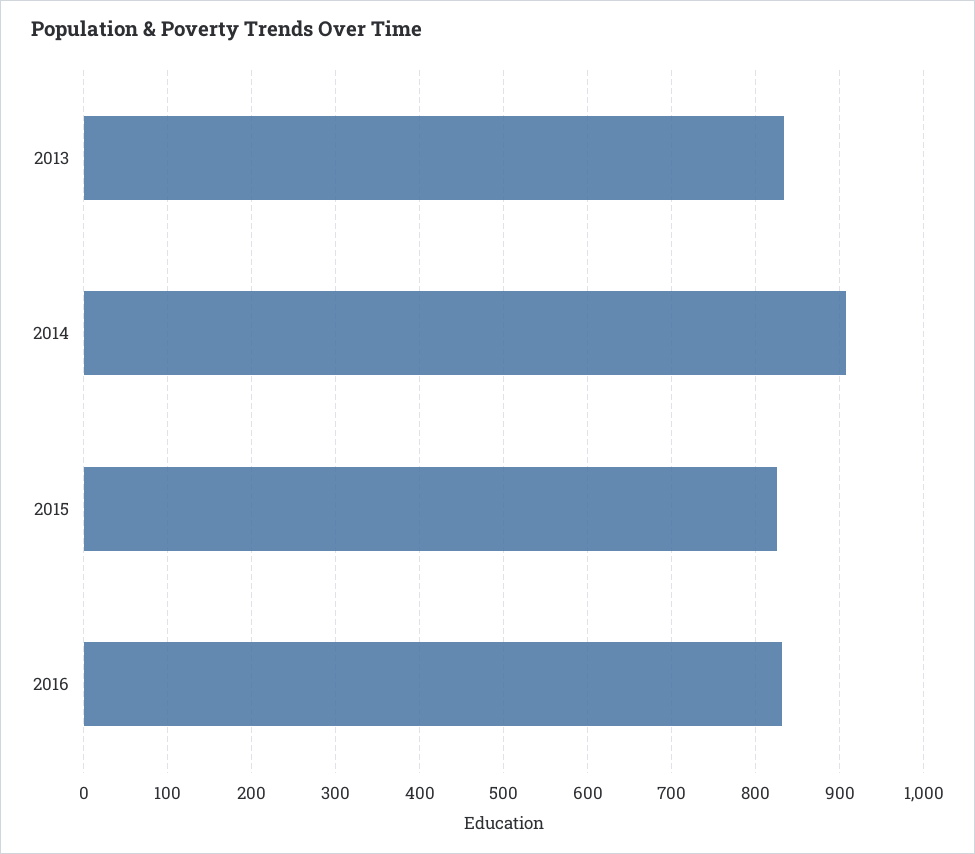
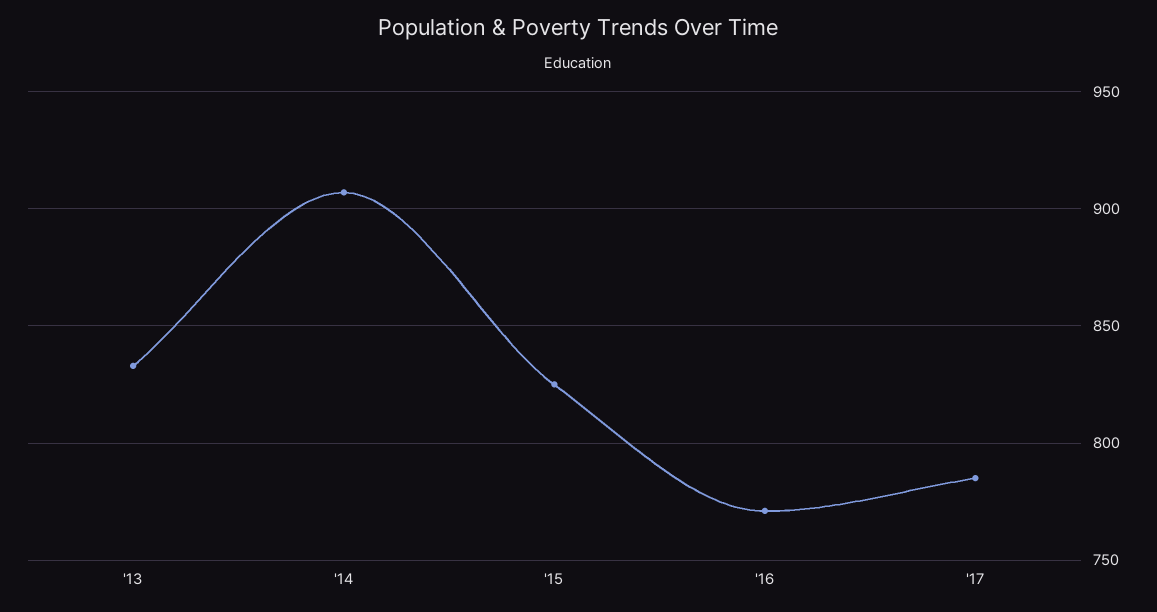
2016: 830 -> 770
'17: none -> 785

